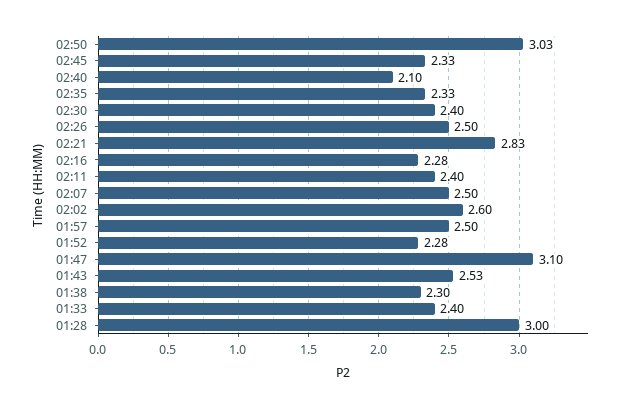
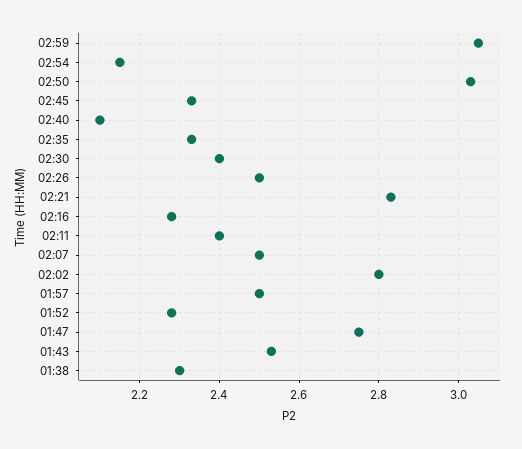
02:02: 2.6 -> 2.8
01:47: 3.1 -> 2.75
01:33: 2.4 -> none
01:28: 3 -> none
02:59: none -> 3.05
02:54: none -> 2.15

